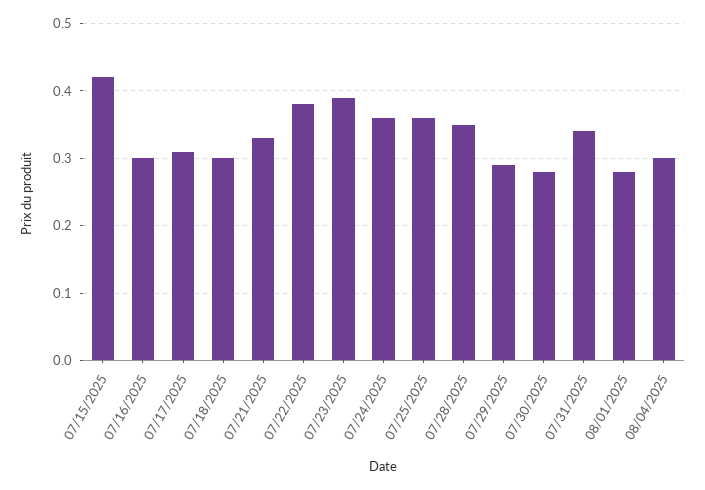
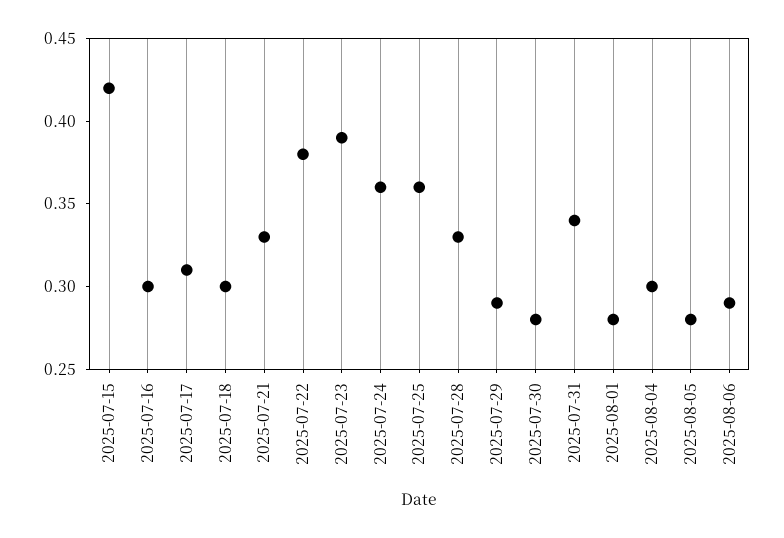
07/28/2025: 0.35 -> 0.33
2025-08-05: none -> 0.28
2025-08-06: none -> 0.29

